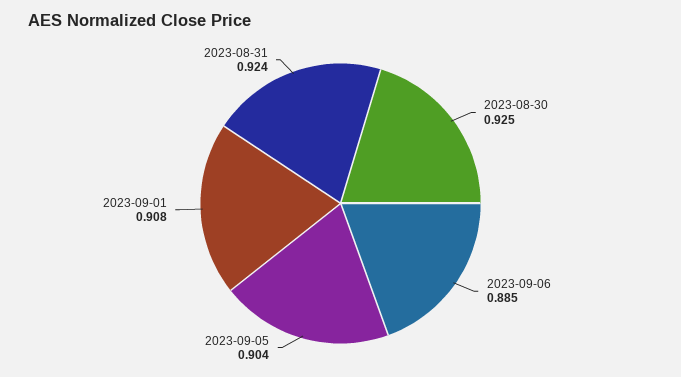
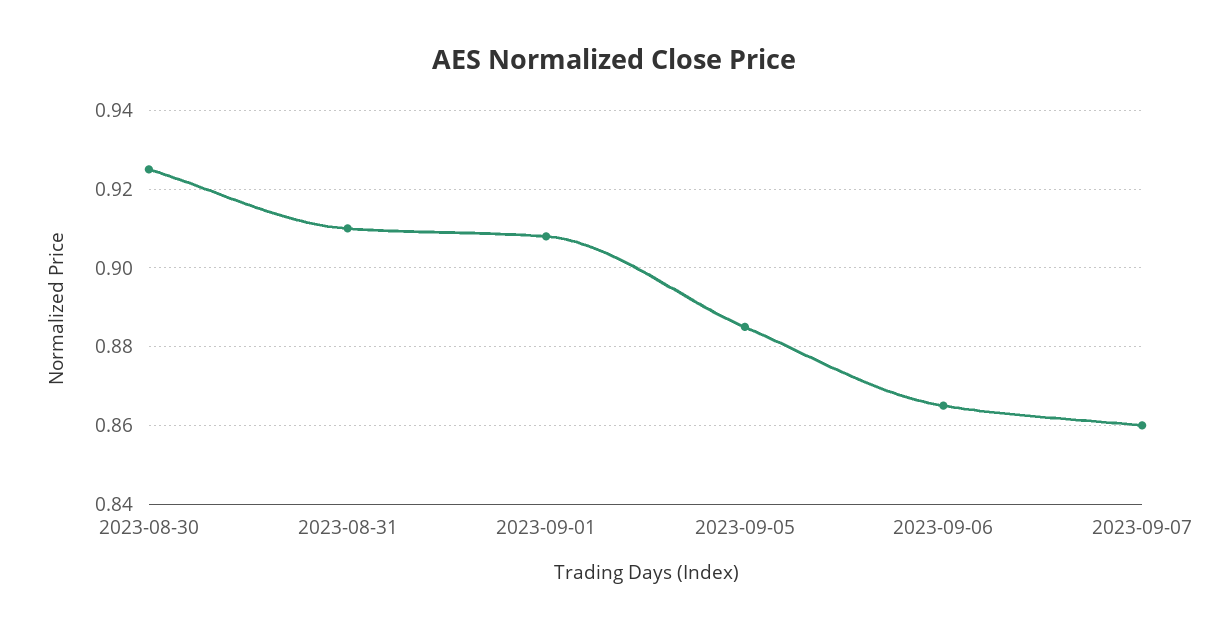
2023-09-06: 0.885 -> 0.865
2023-09-05: 0.904 -> 0.885
2023-08-31: 0.924 -> 0.91
2023-09-07: none -> 0.86

